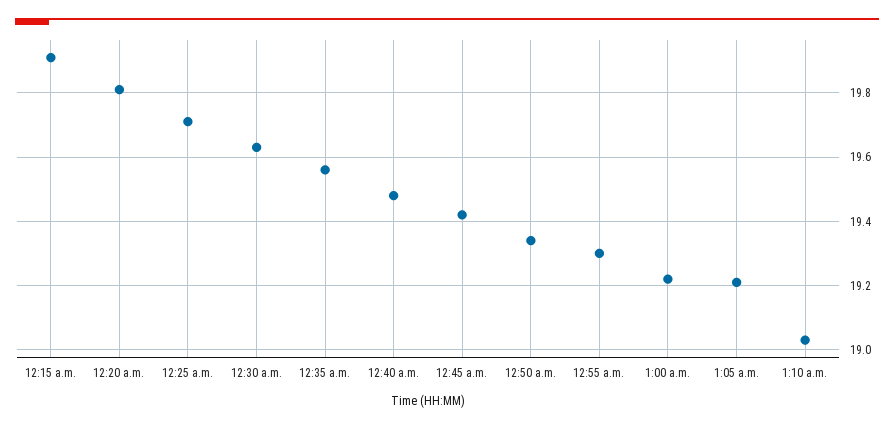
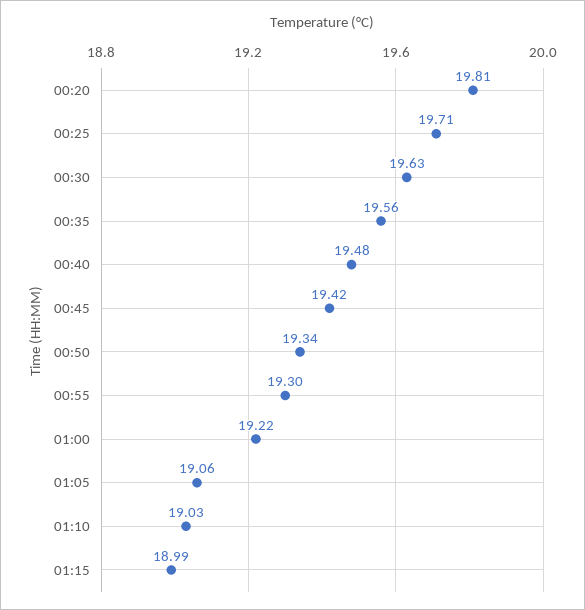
12:15 a.m.: 19.9 -> none
1:05 a.m.: 19.2 -> 19.06
01:15: none -> 18.99

